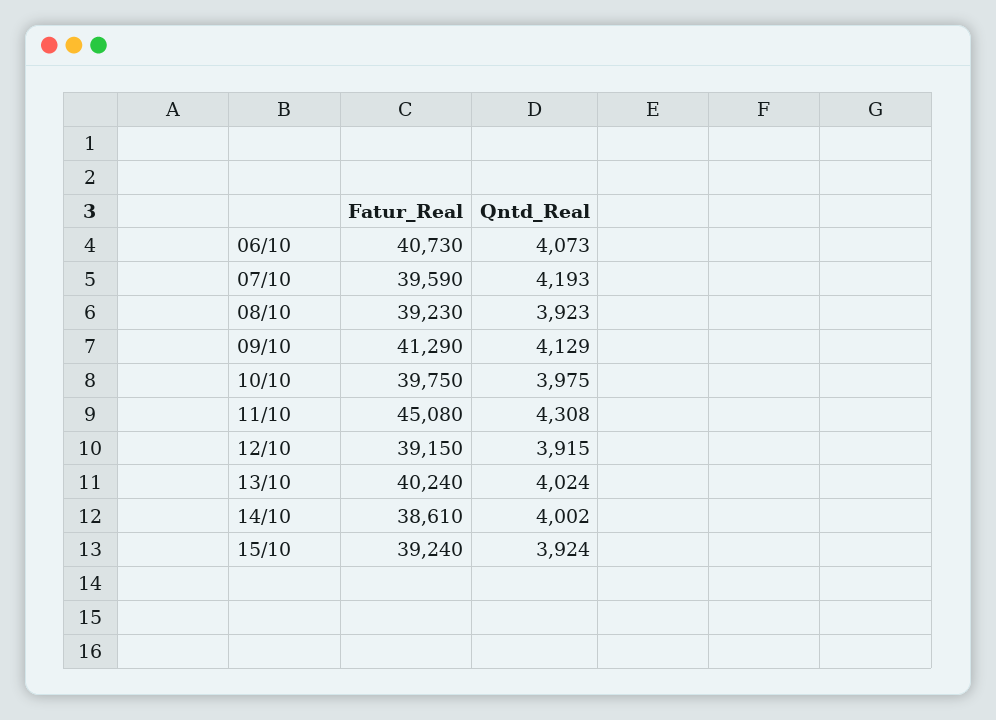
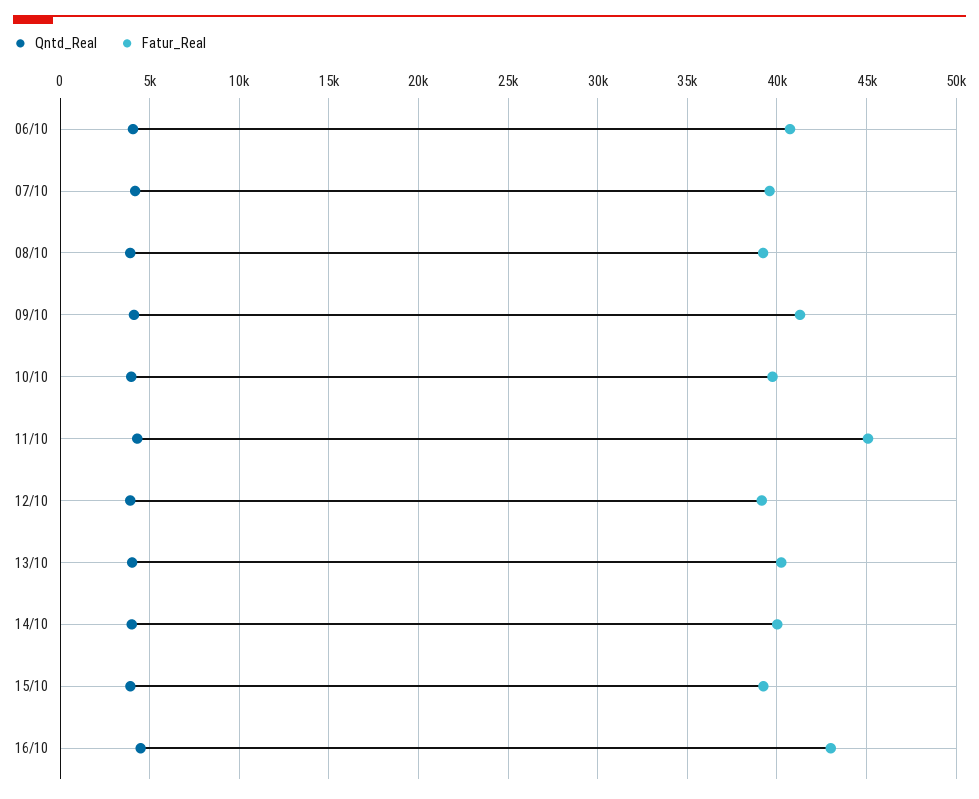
Fatur_Real, 14/10: 38610 -> 40000
Qntd_Real, 16/10: none -> 4500
Fatur_Real, 16/10: none -> 43000

